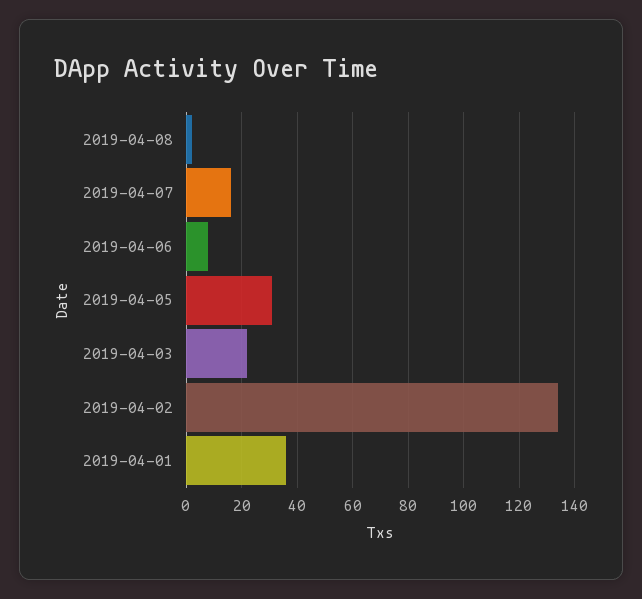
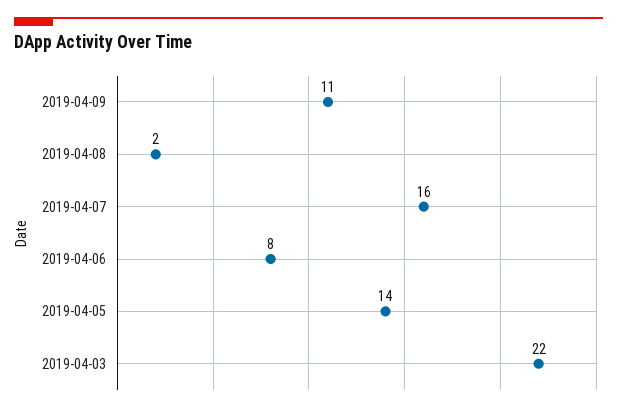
2019-04-05: 30 -> 14
2019-04-02: 135 -> none
2019-04-01: 35 -> none
2019-04-09: none -> 11

